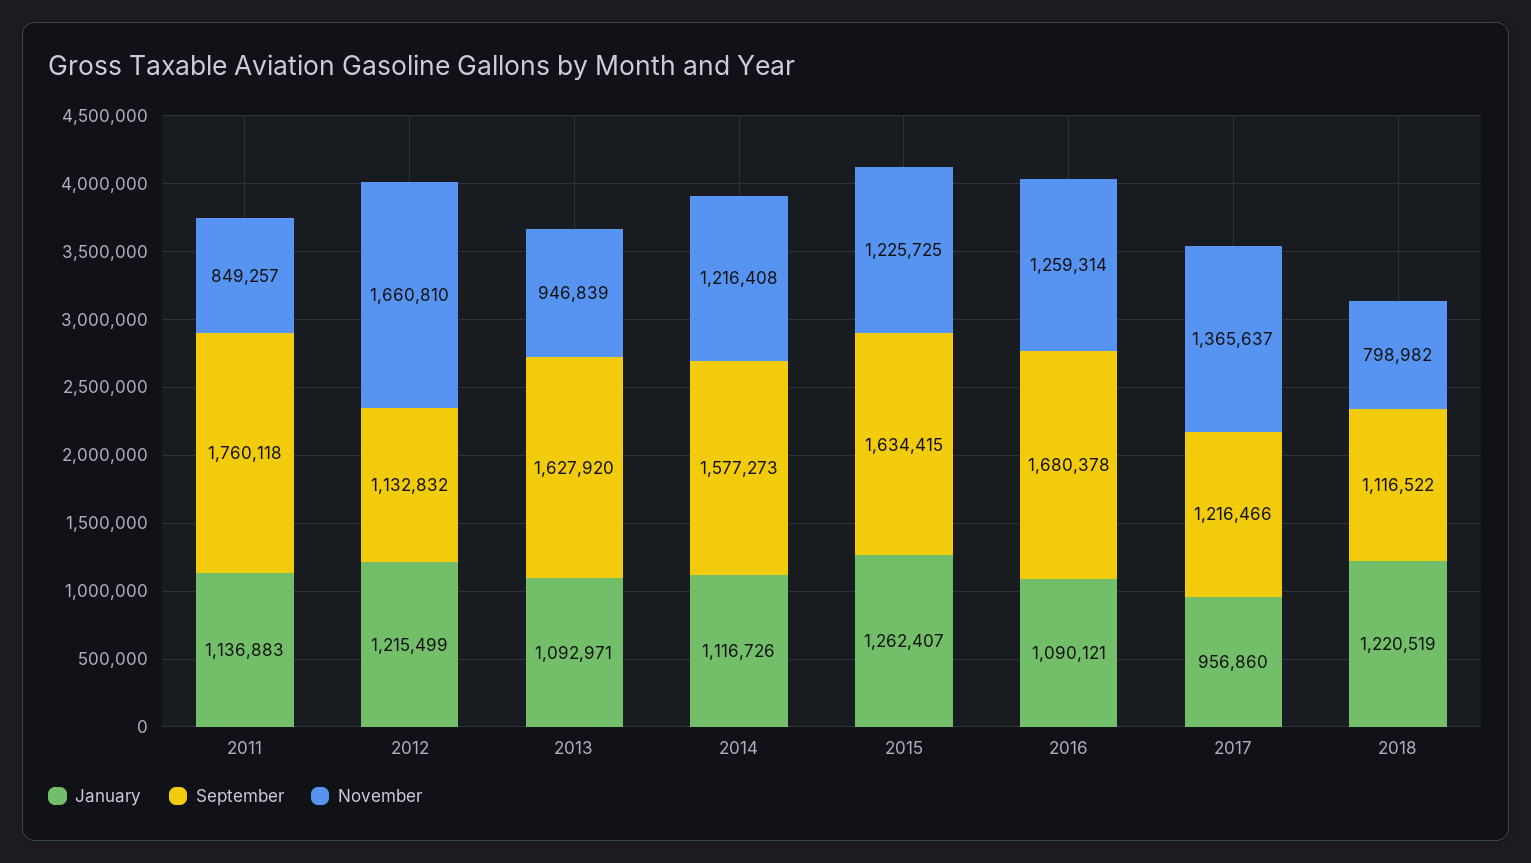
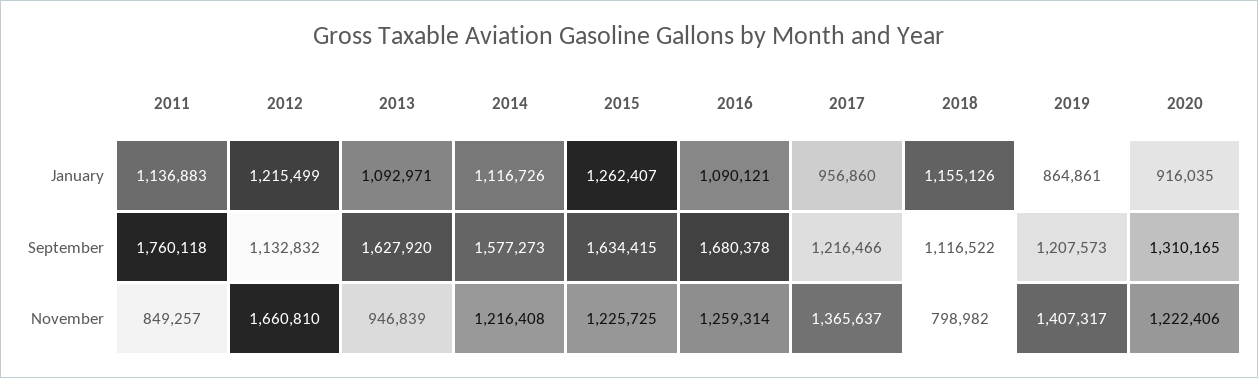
January, 2018: 1220519 -> 1155126
January, 2019: none -> 864861
January, 2020: none -> 916035
September, 2019: none -> 1207573
September, 2020: none -> 1310165
November, 2019: none -> 1407317
November, 2020: none -> 1222406

